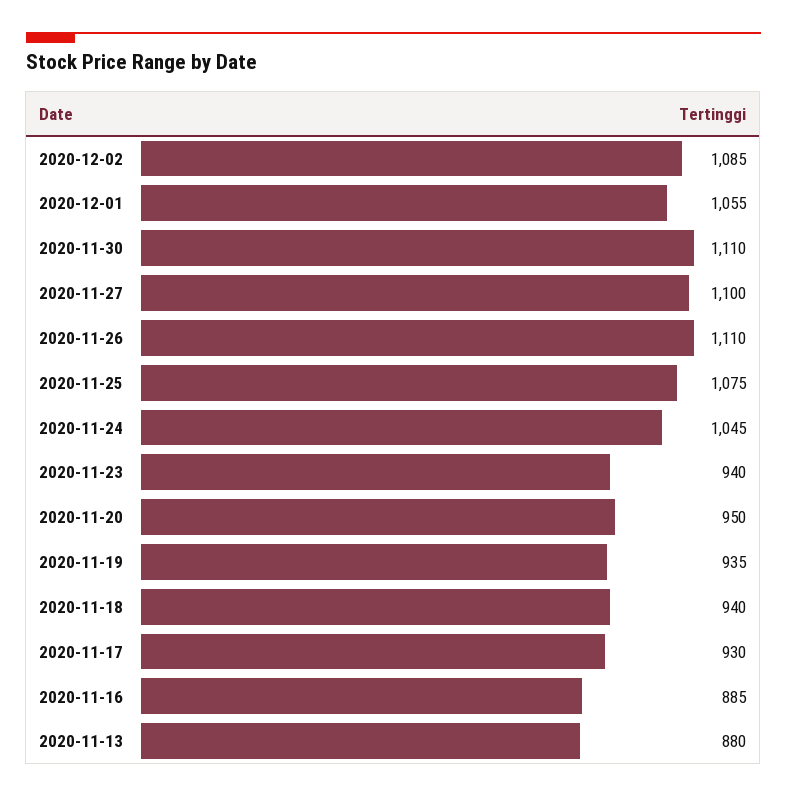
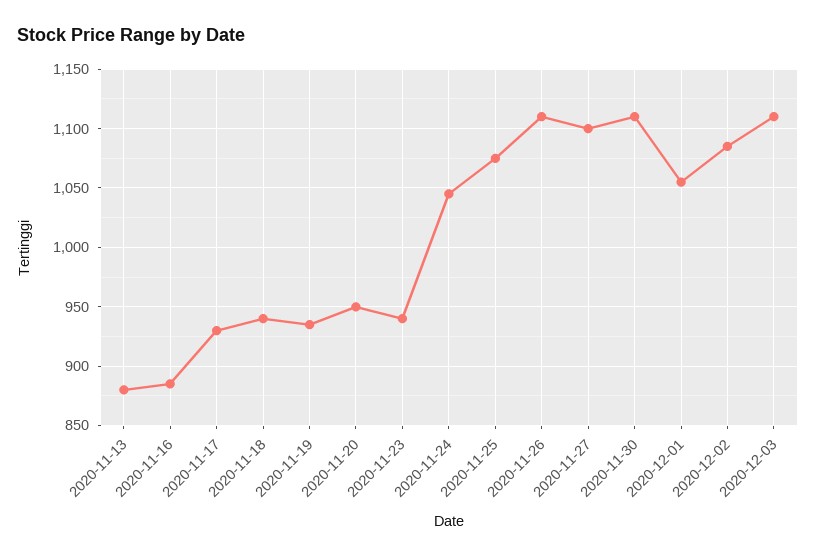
2020-12-03: none -> 1110

